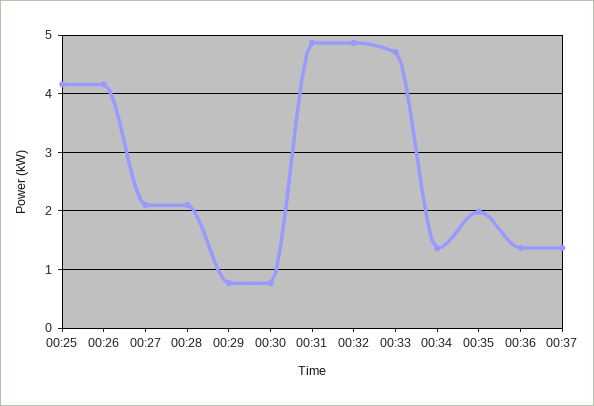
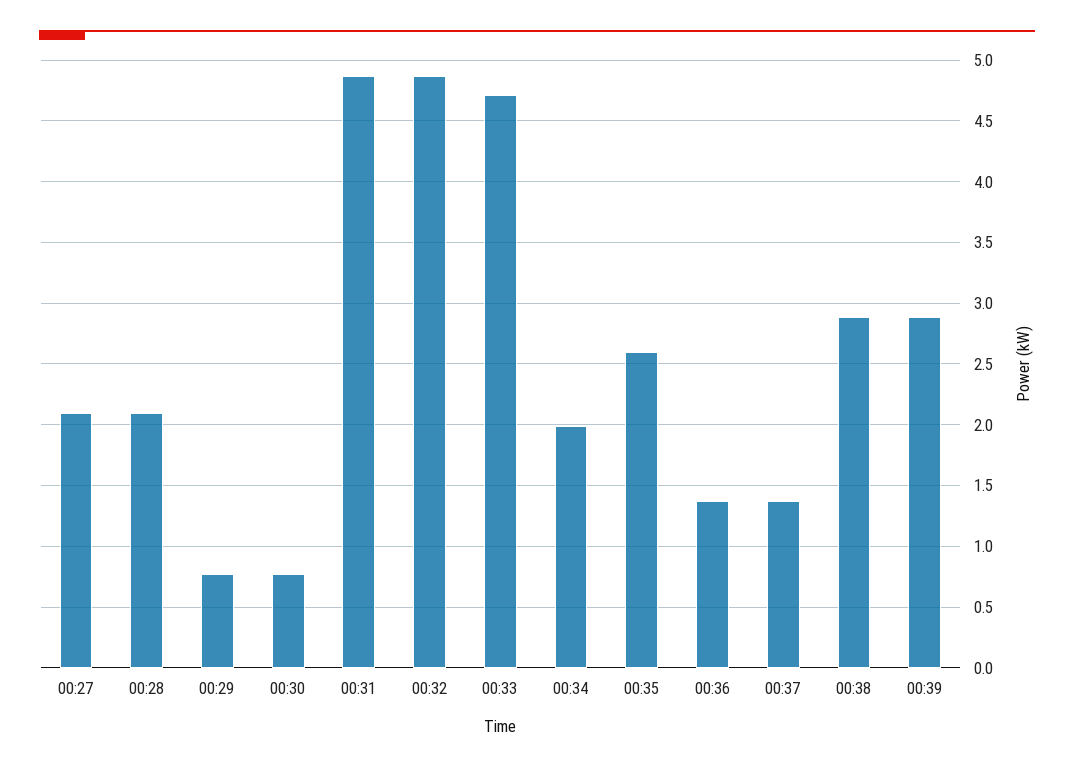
00:25: 4.2 -> none
00:26: 4.2 -> none
00:34: 1.4 -> 2
00:35: 2 -> 2.6
00:38: none -> 2.9
00:39: none -> 2.9

